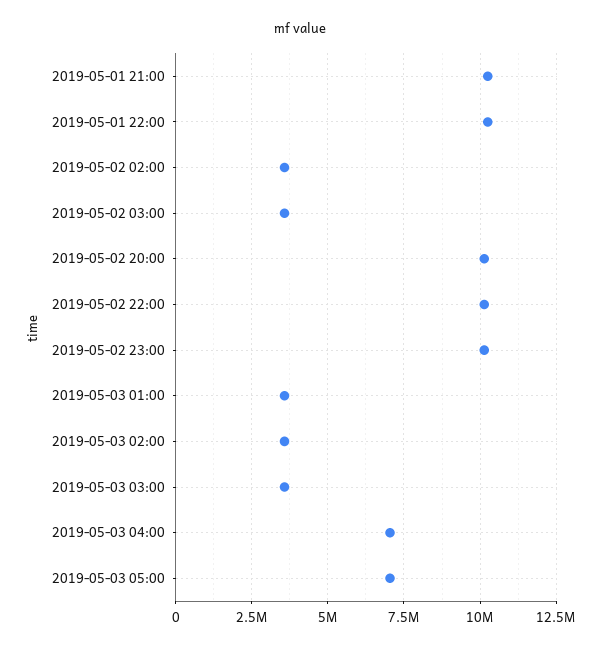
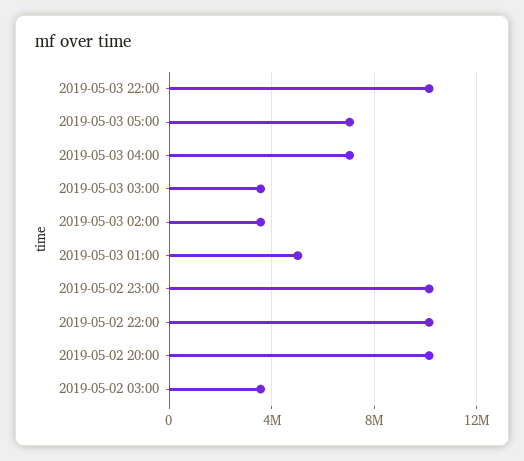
2019-05-01 21:00: 10250000 -> none
2019-05-01 22:00: 10250000 -> none
2019-05-02 02:00: 3500000 -> none
2019-05-03 01:00: 3500000 -> 5000000
2019-05-03 22:00: none -> 10000000

